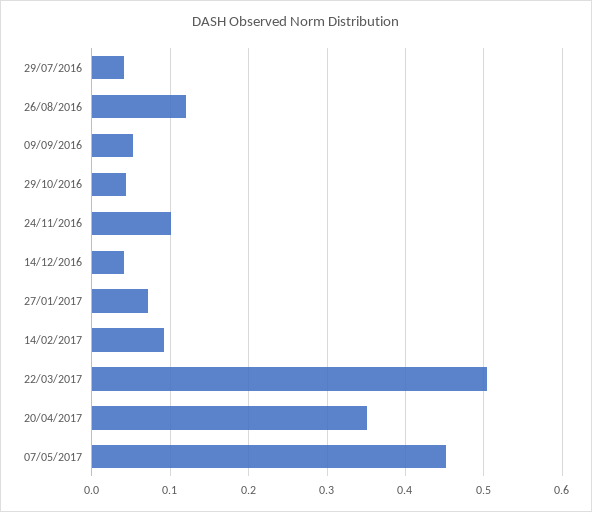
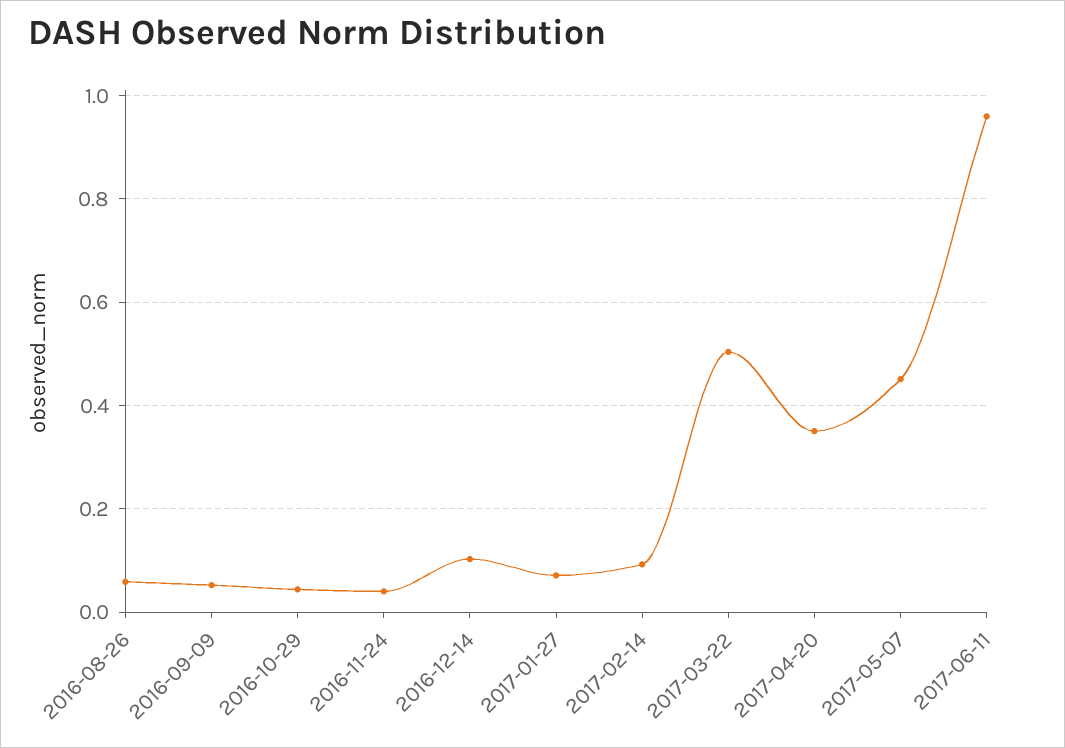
29/07/2016: 0.04 -> none
26/08/2016: 0.12 -> 0.06
24/11/2016: 0.1 -> 0.04
14/12/2016: 0.04 -> 0.1
2017-06-11: none -> 0.96

